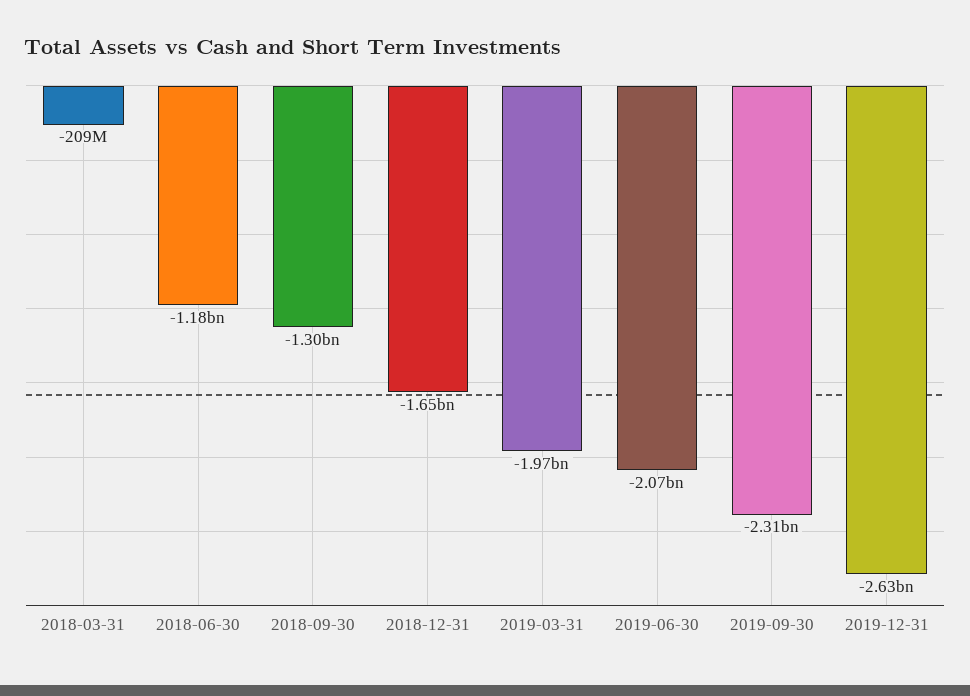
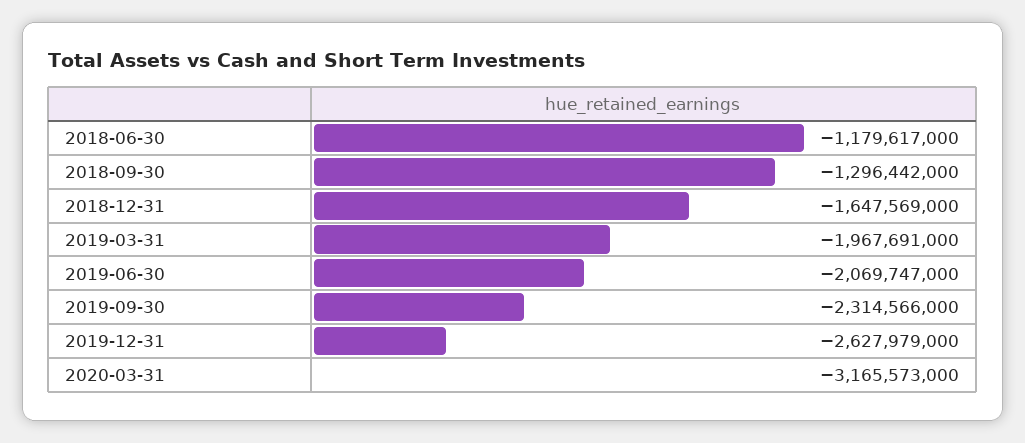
2018-03-31: -209000000 -> none
2020-03-31: none -> -3165573000

